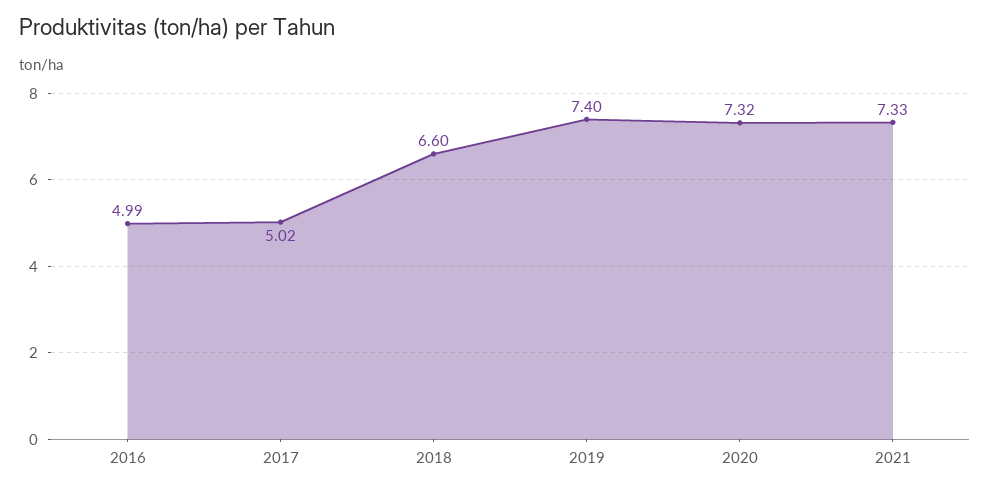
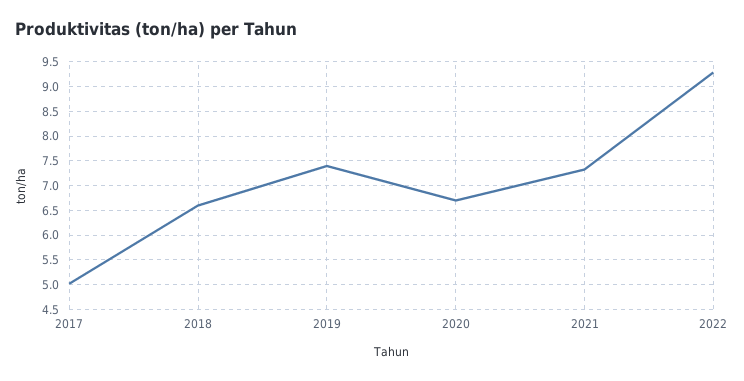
2016: 4.99 -> none
2020: 7.32 -> 6.75
2022: none -> 9.25

